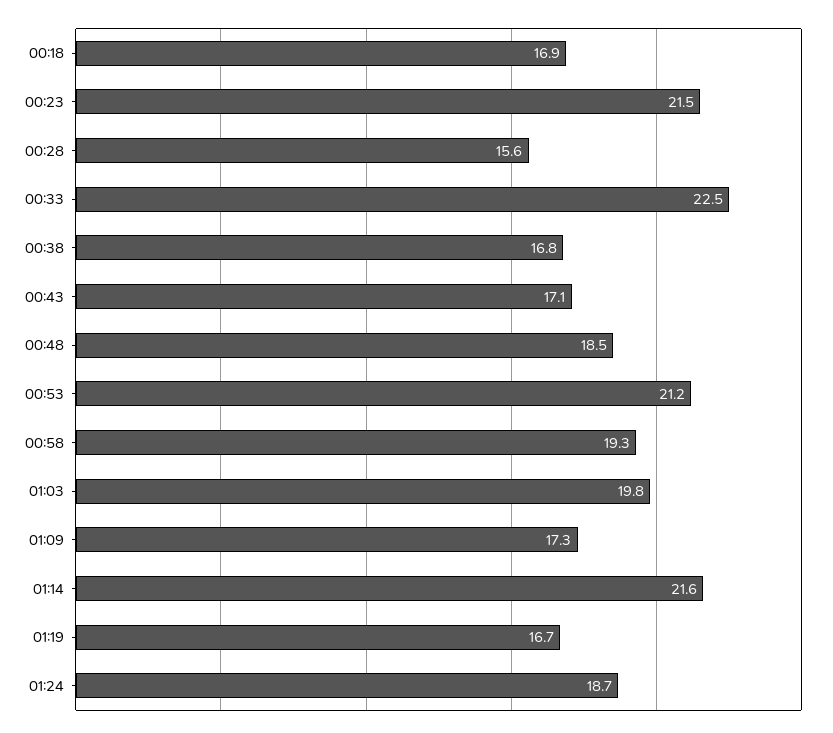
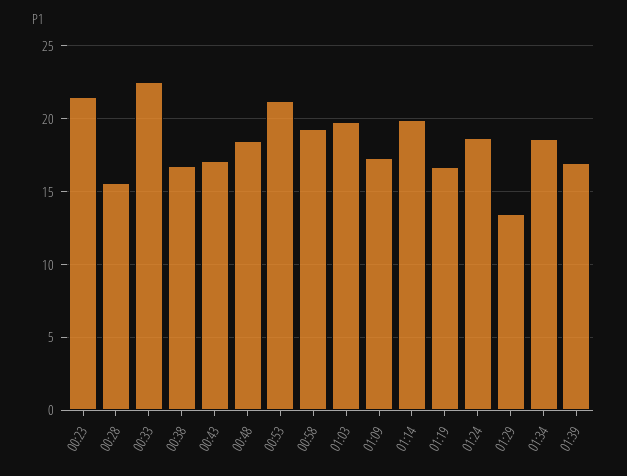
00:18: 16.9 -> none
01:14: 21.6 -> 20
01:29: none -> 13.5
01:34: none -> 18.5
01:39: none -> 17

